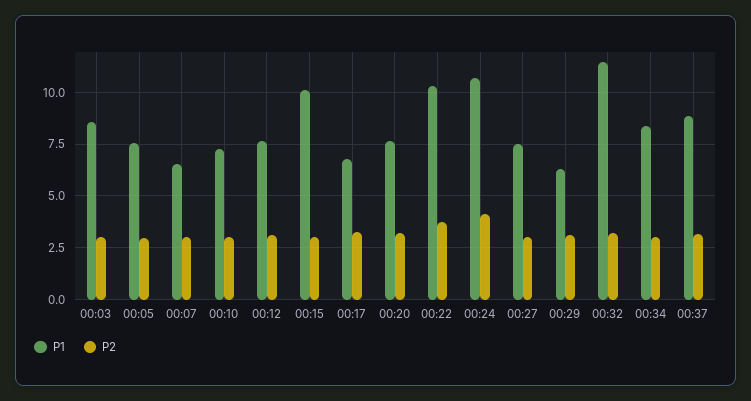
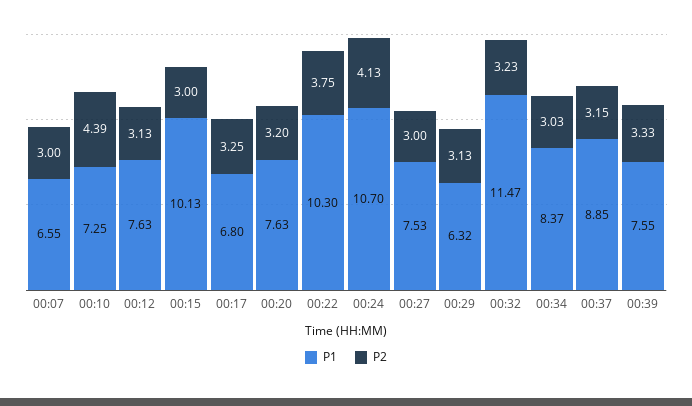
P1, 00:03: 8.5 -> none
P2, 00:03: 3 -> none
P1, 00:05: 7.5 -> none
P2, 00:05: 3 -> none
P2, 00:10: 3 -> 4.39
P1, 00:39: none -> 7.55
P2, 00:39: none -> 3.33

